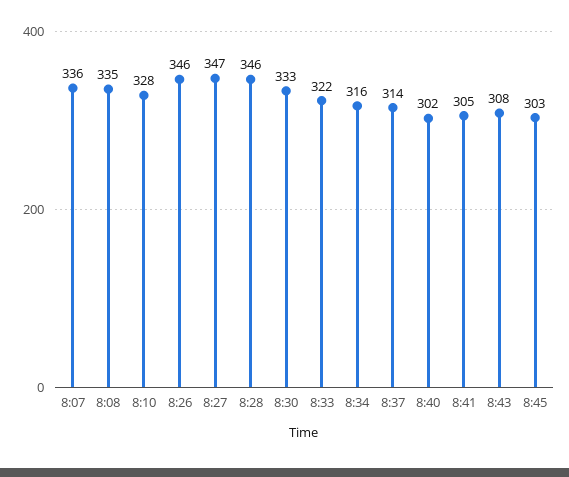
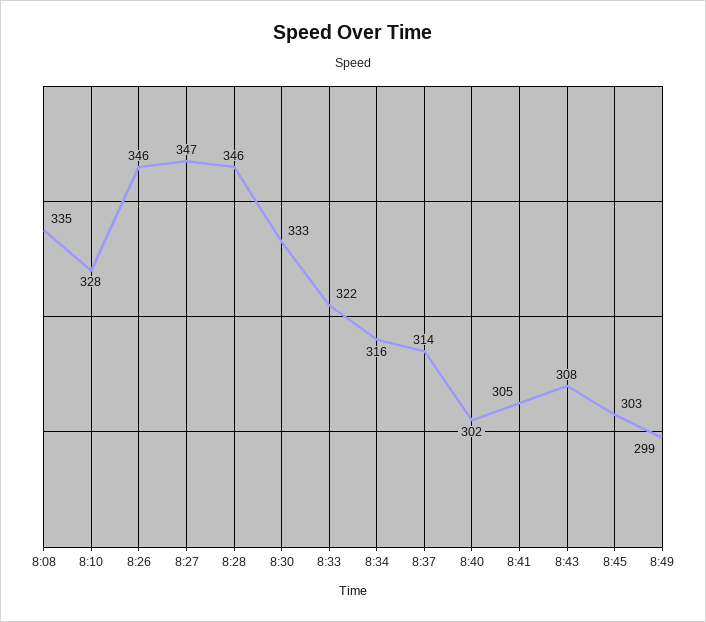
8:07: 336 -> none
8:49: none -> 299

